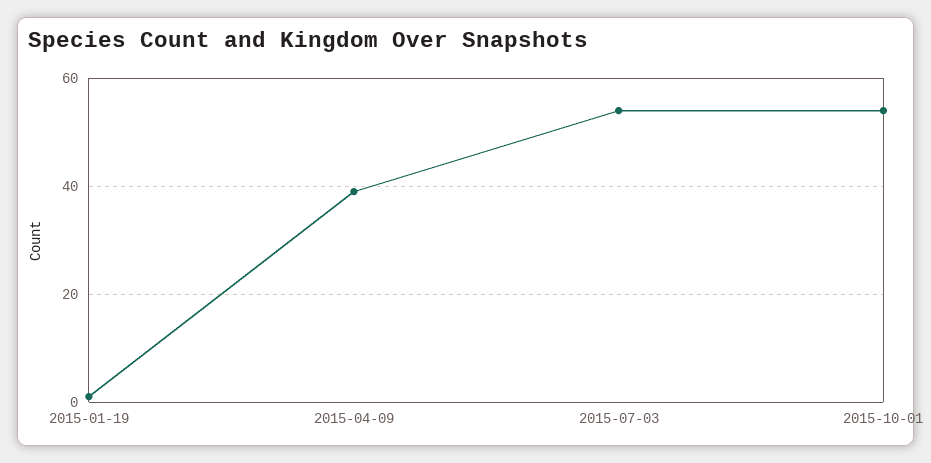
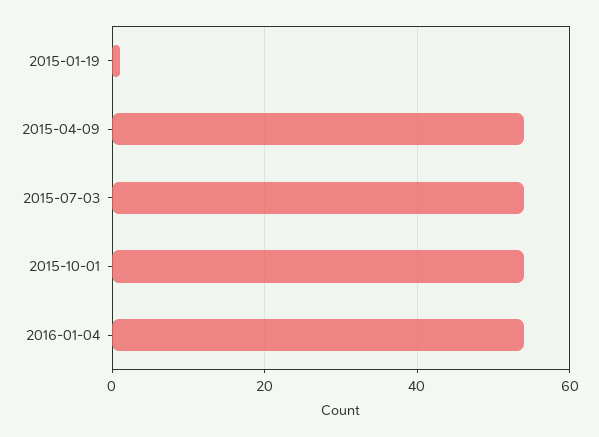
2015-04-09: 40 -> 55
2016-01-04: none -> 55

